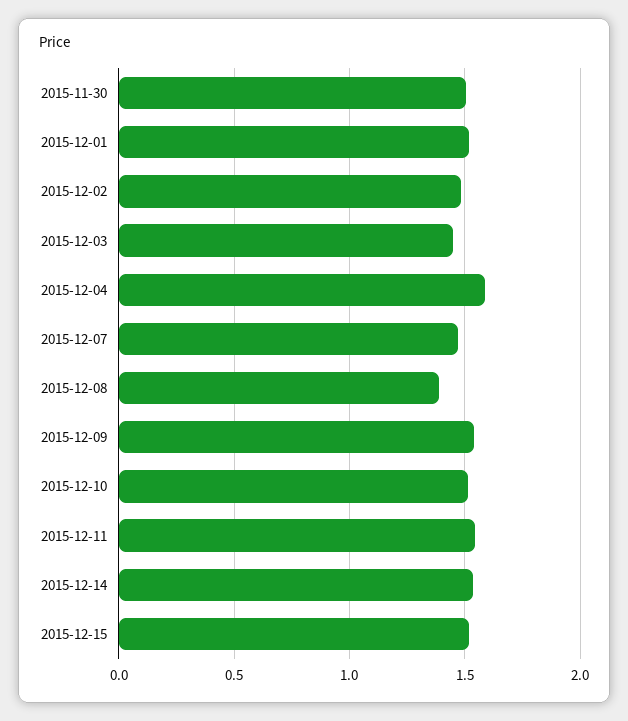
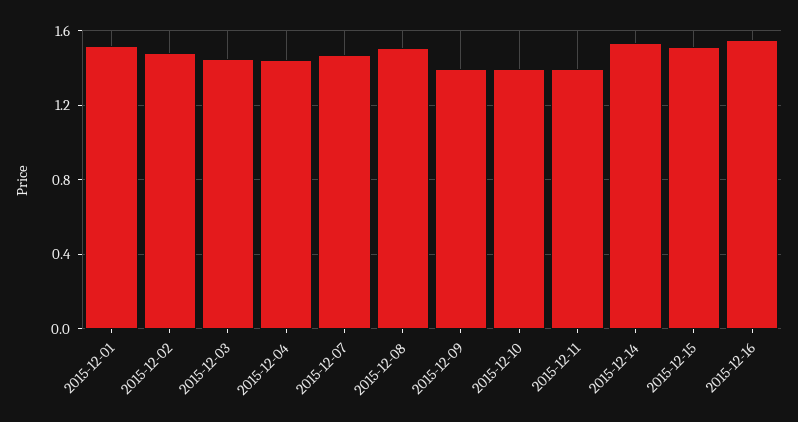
2015-11-30: 1.5 -> none
2015-12-04: 1.6 -> 1.45
2015-12-08: 1.4 -> 1.5
2015-12-09: 1.55 -> 1.4
2015-12-10: 1.5 -> 1.4
2015-12-11: 1.55 -> 1.4
2015-12-16: none -> 1.55

